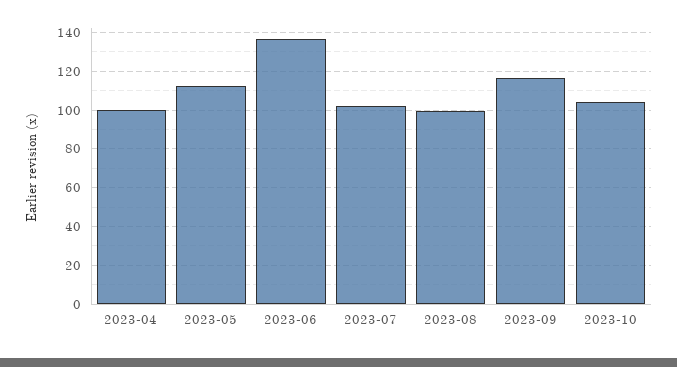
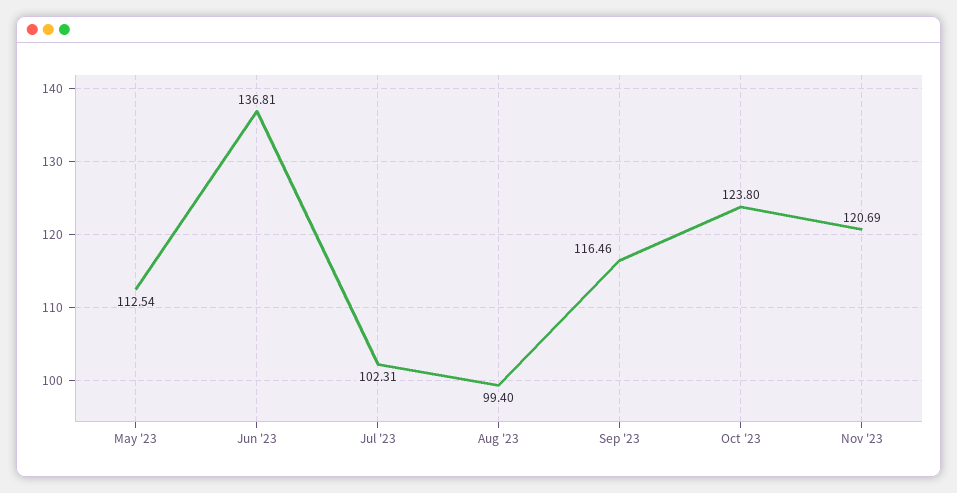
2023-04: 100 -> none
2023-10: 105 -> 123.8
Nov '23: none -> 120.69

